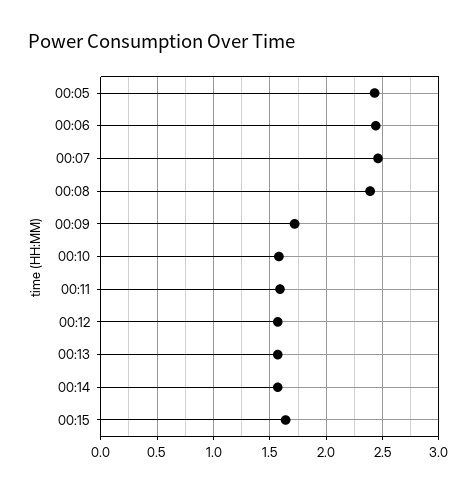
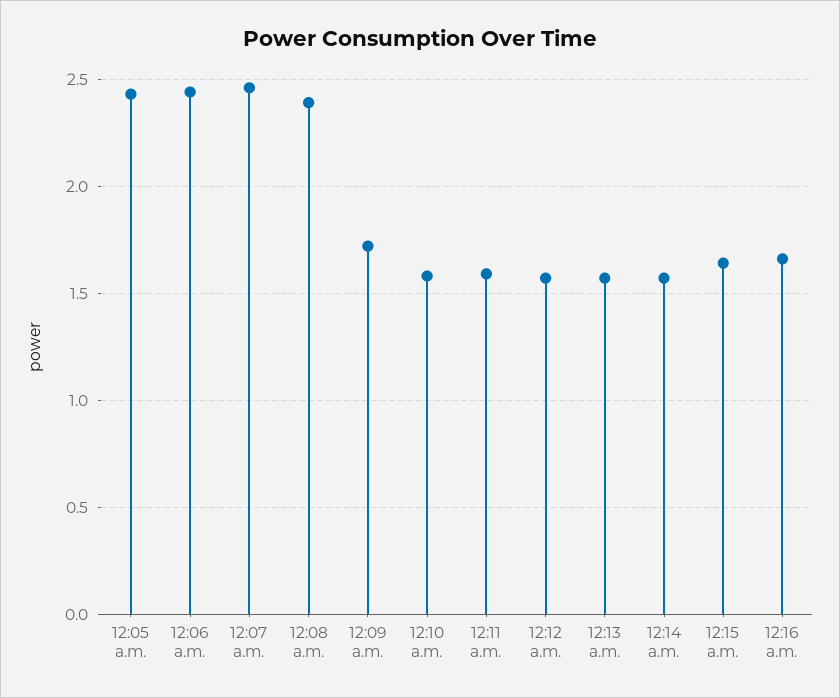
12:16 a.m.: none -> 1.65

